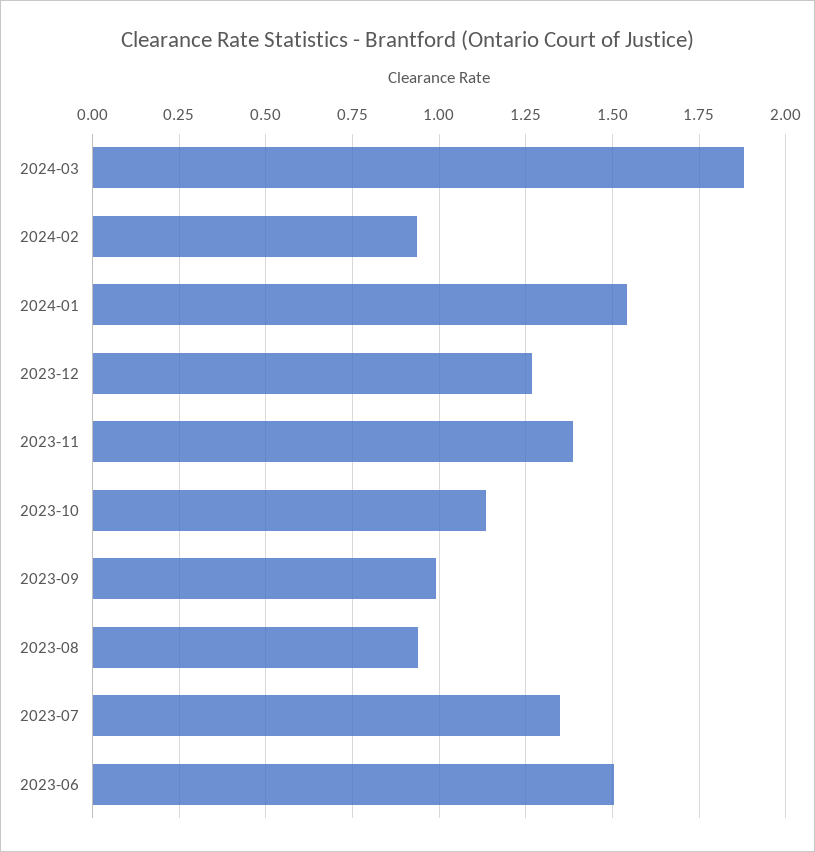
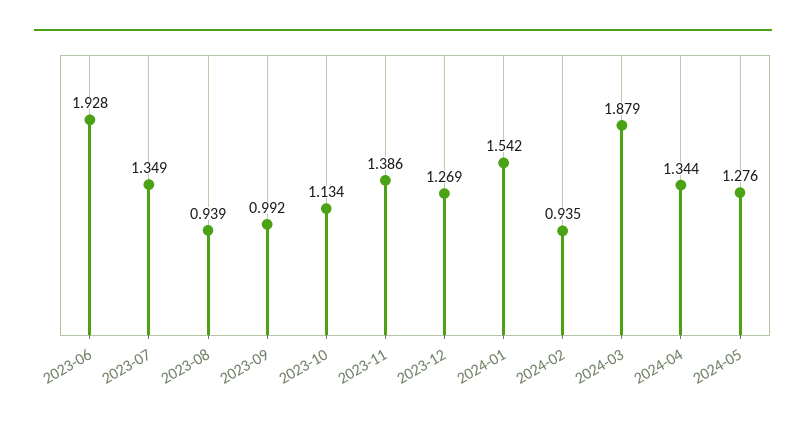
2023-06: 1.5 -> 1.928
2024-04: none -> 1.344
2024-05: none -> 1.276

